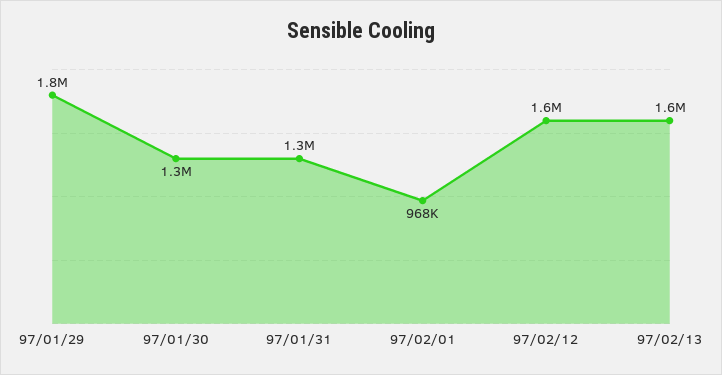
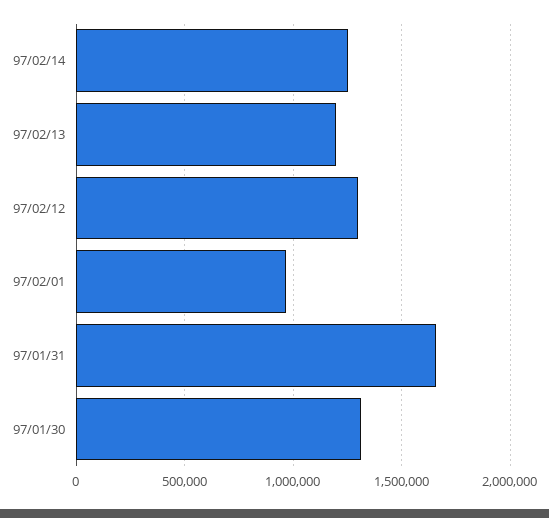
97/01/29: 1800000 -> none
97/01/31: 1300000 -> 1650000
97/02/12: 1600000 -> 1300000
97/02/13: 1600000 -> 1200000
97/02/14: none -> 1250000

